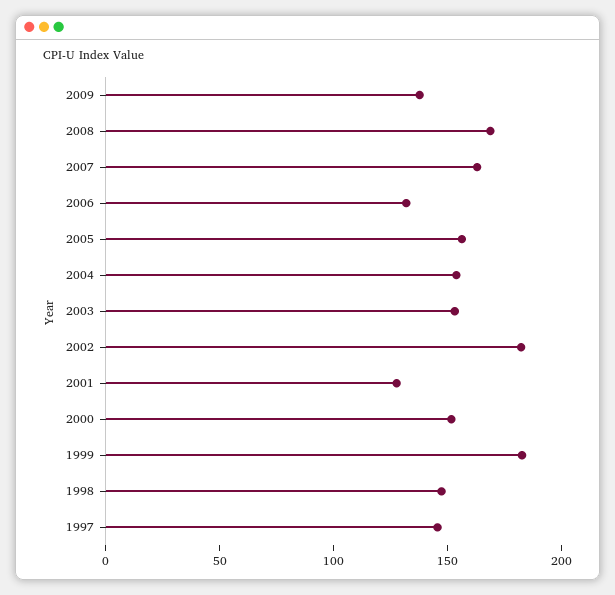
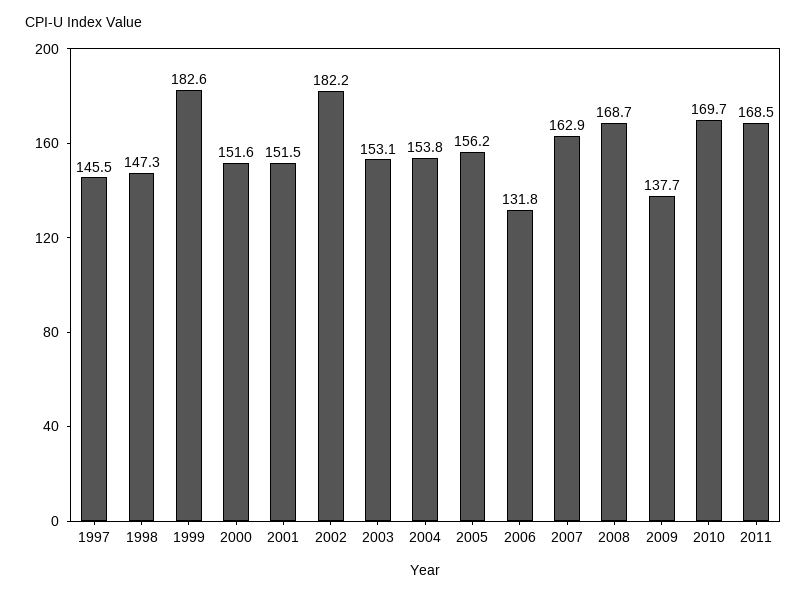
2001: 130 -> 151.5
2010: none -> 169.7
2011: none -> 168.5

